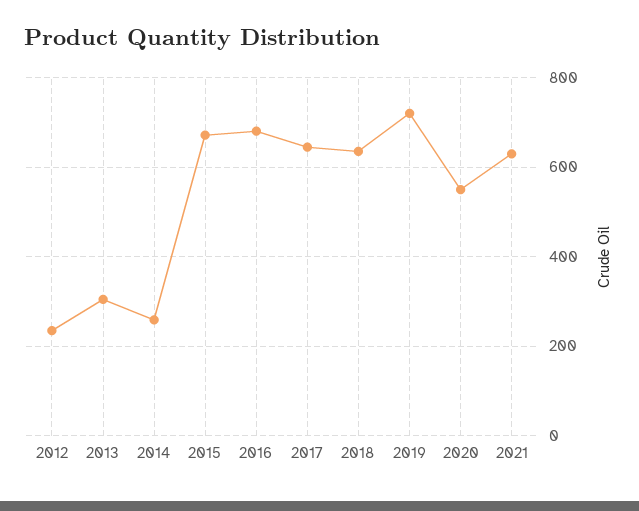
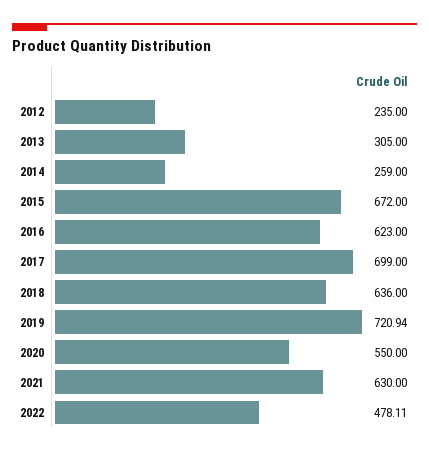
2016: 680 -> 623
2017: 640 -> 699
2022: none -> 478.11

